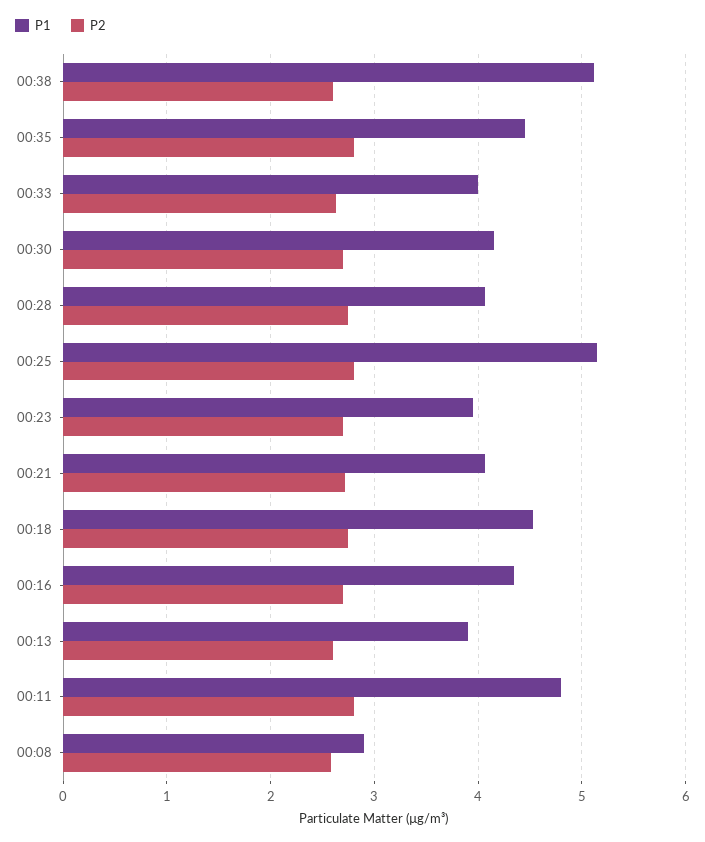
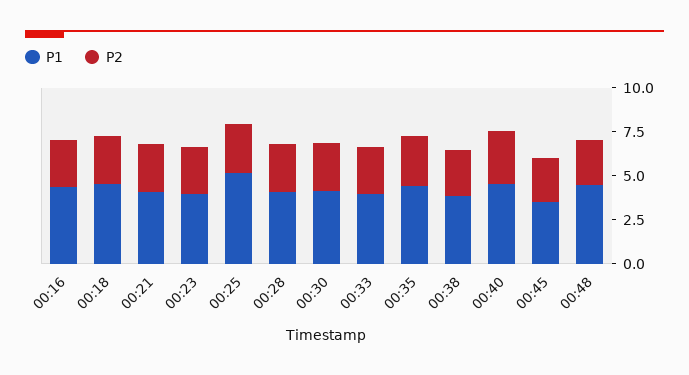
P1, 00:38: 5.1 -> 4
P1, 00:13: 3.9 -> none
P2, 00:13: 2.6 -> none
P1, 00:11: 4.8 -> none
P2, 00:11: 2.8 -> none
P1, 00:08: 2.9 -> none
P2, 00:08: 2.6 -> none
P1, 00:40: none -> 4.5
P2, 00:40: none -> 3
P1, 00:45: none -> 3.5
P2, 00:45: none -> 2.5
P1, 00:48: none -> 4.5
P2, 00:48: none -> 2.5

